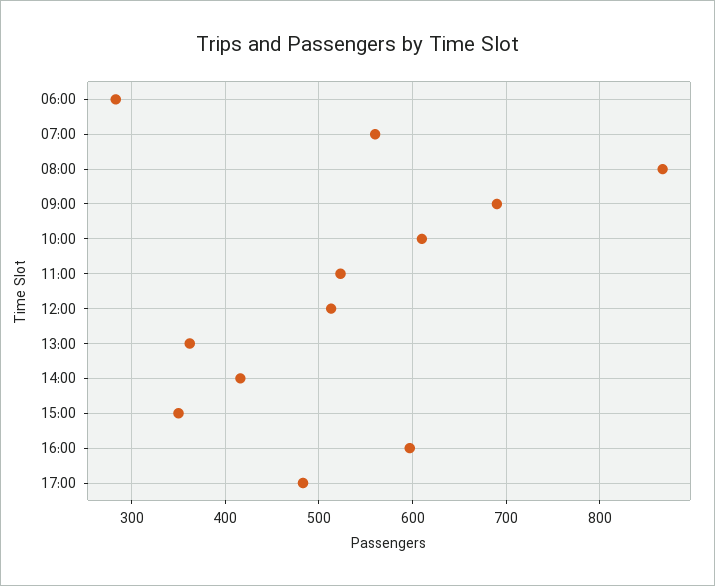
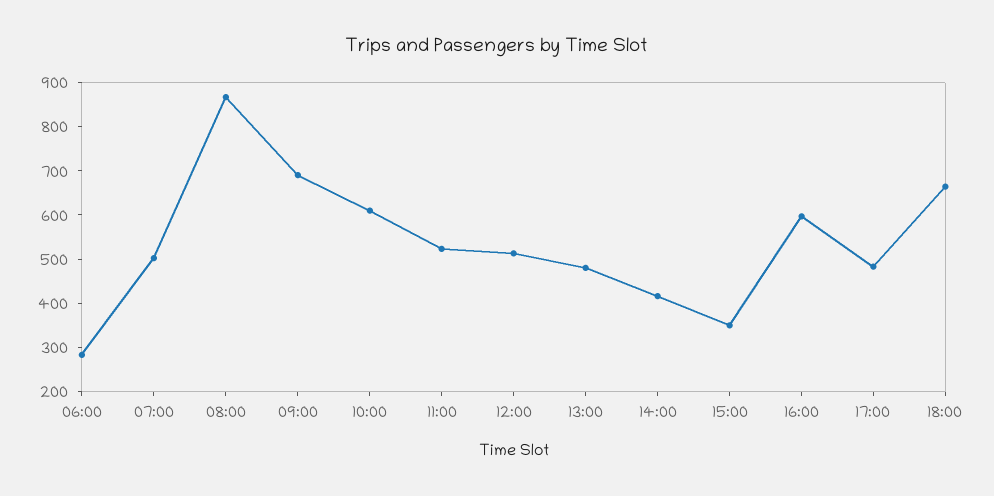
07:00: 560 -> 500
13:00: 360 -> 480
18:00: none -> 660

